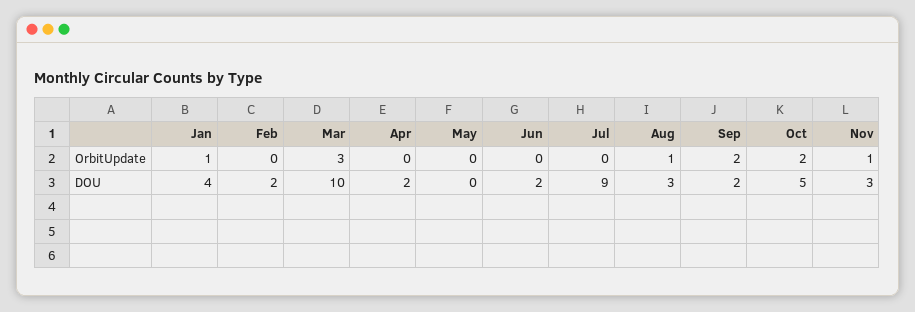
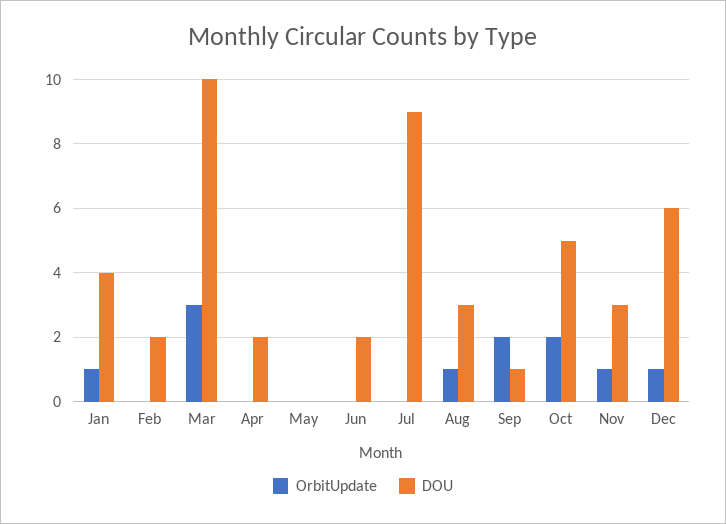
DOU, Sep: 2 -> 1
OrbitUpdate, Dec: none -> 1
DOU, Dec: none -> 6

